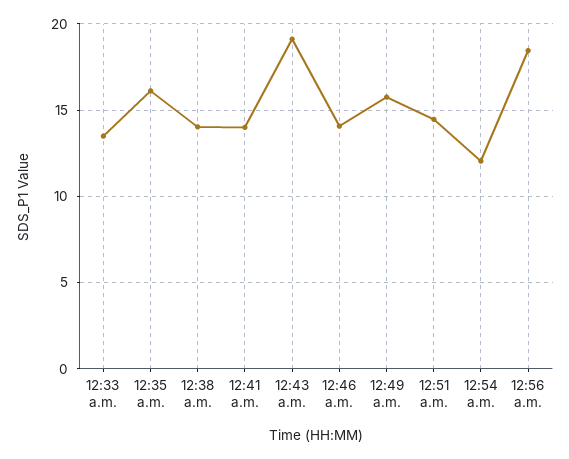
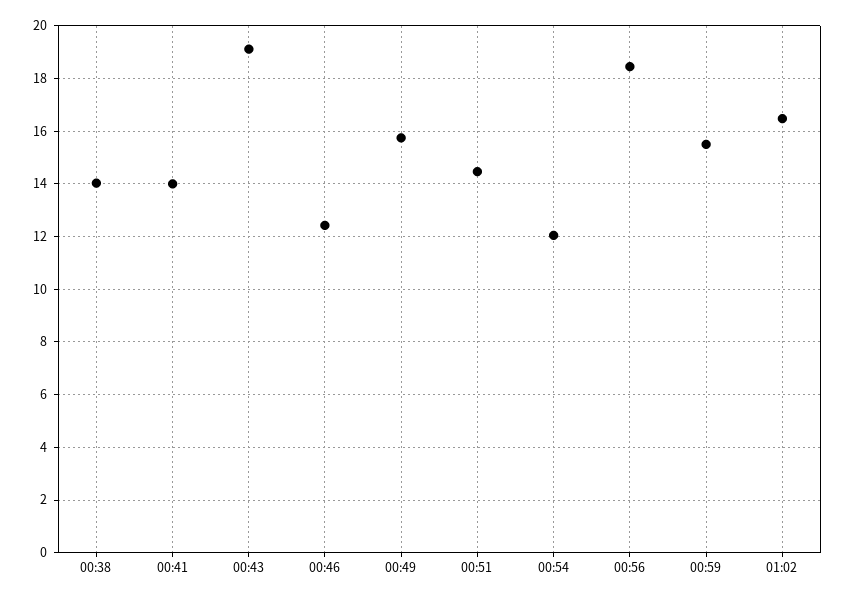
12:33 a.m.: 13.5 -> none
12:35 a.m.: 16 -> none
12:46 a.m.: 14 -> 12.5
00:59: none -> 15.5
01:02: none -> 16.5

